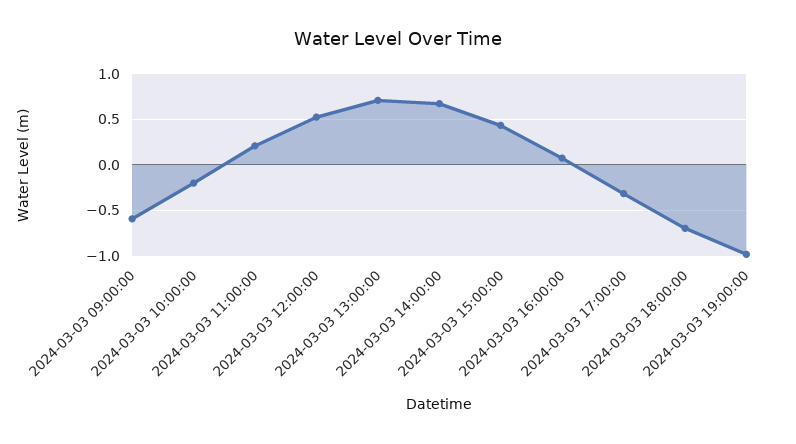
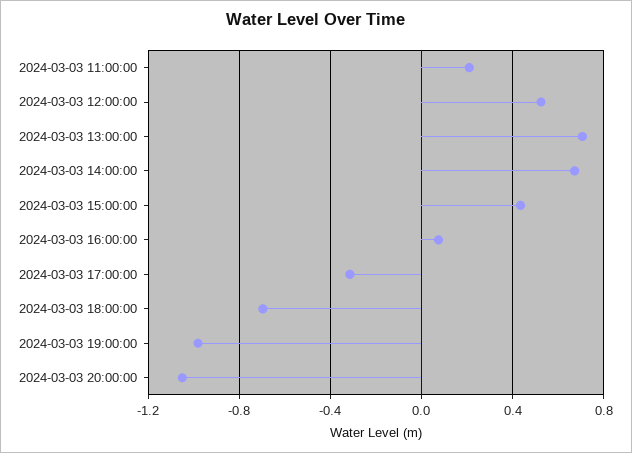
2024-03-03 09:00:00: -0.6 -> none
2024-03-03 10:00:00: -0.2 -> none
2024-03-03 20:00:00: none -> -1.05

